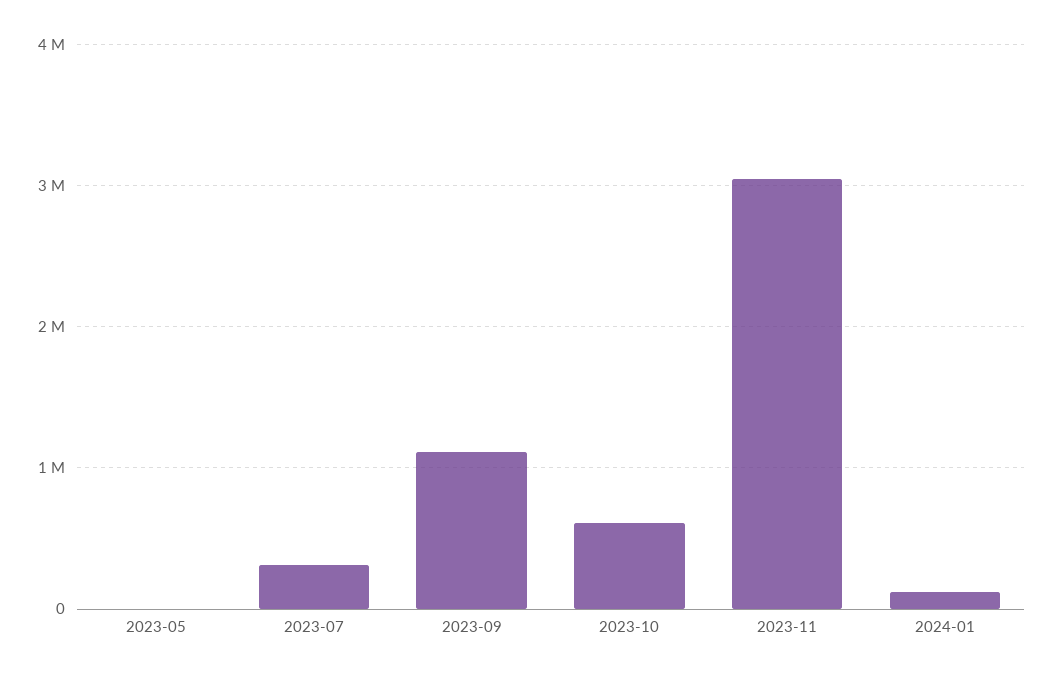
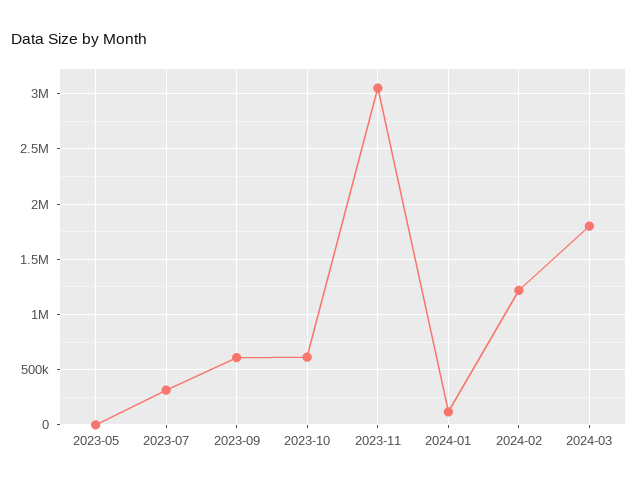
2023-09: 1100000 -> 600000
2024-02: none -> 1200000
2024-03: none -> 1800000

